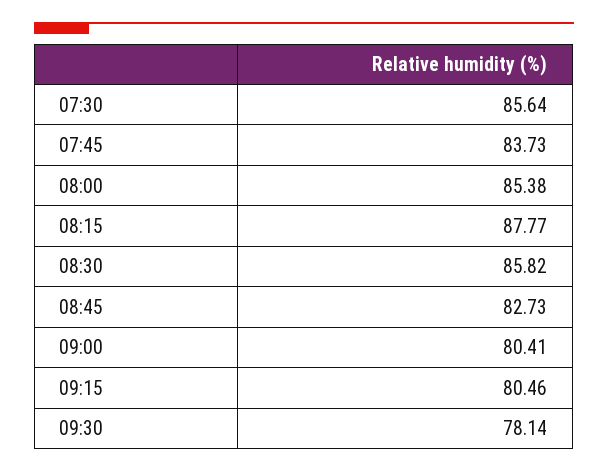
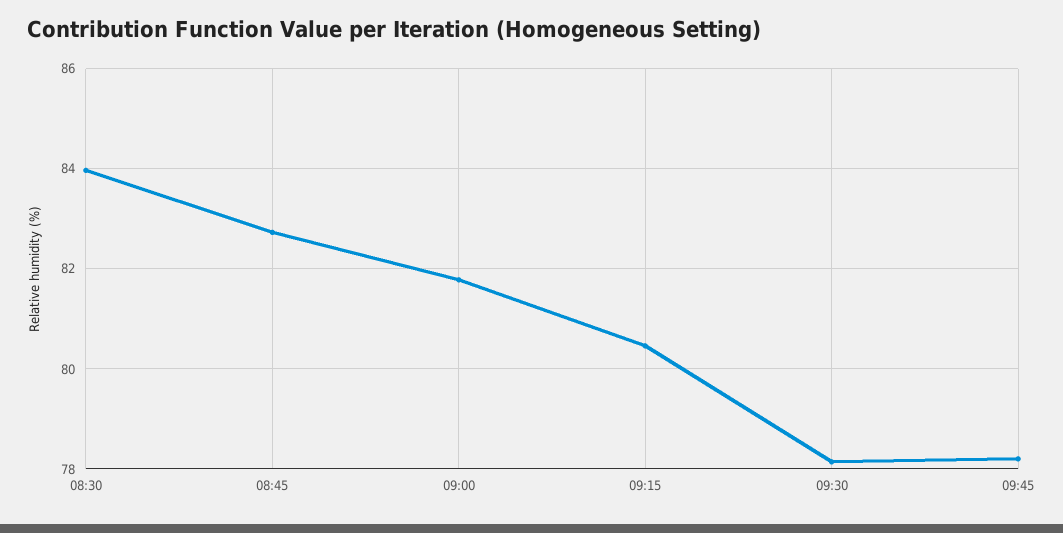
07:30: 85.64 -> none
07:45: 83.73 -> none
08:00: 85.38 -> none
08:15: 87.77 -> none
08:30: 85.82 -> 84
09:00: 80.41 -> 81.8
09:45: none -> 78.2

